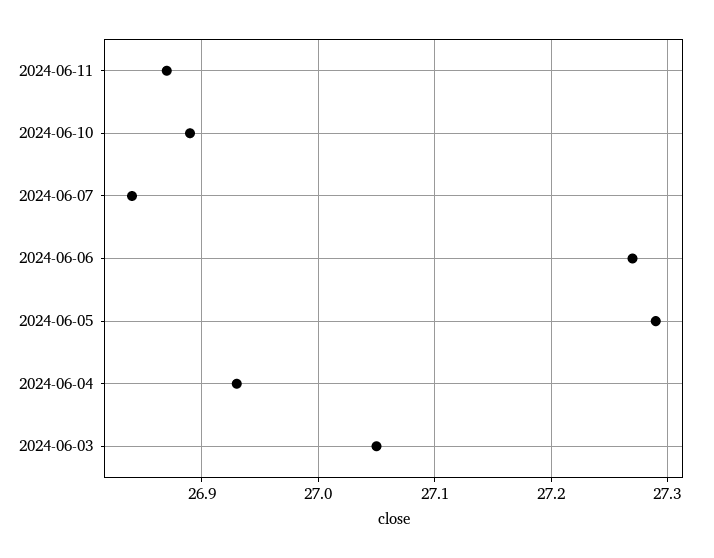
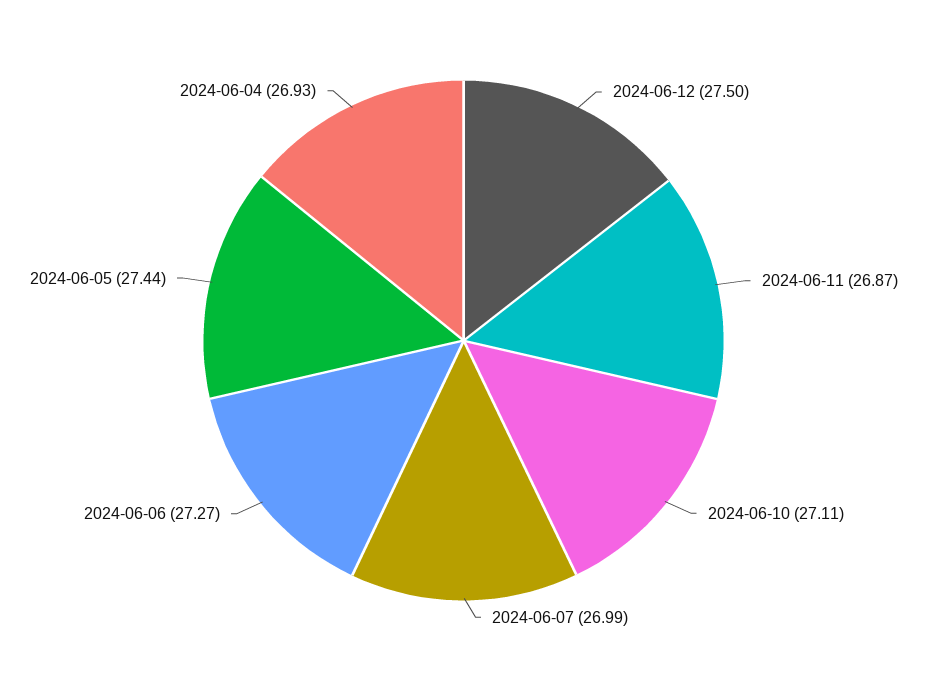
2024-06-10: 26.89 -> 27.11
2024-06-07: 26.84 -> 26.99
2024-06-05: 27.29 -> 27.44
2024-06-03: 27.05 -> none
2024-06-12: none -> 27.5

